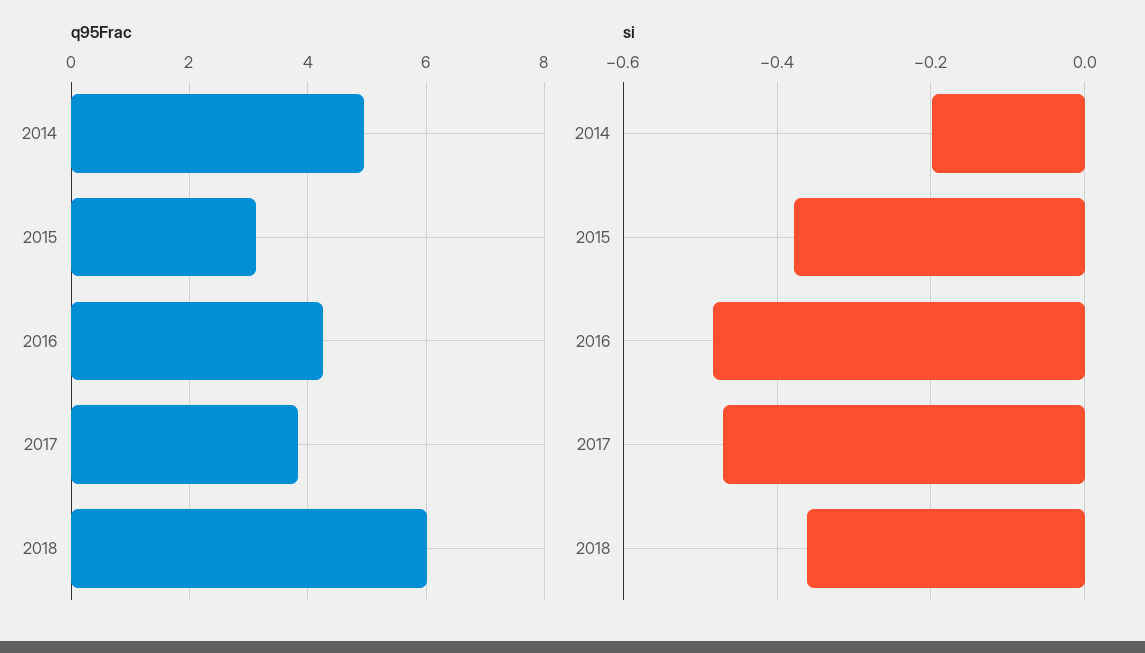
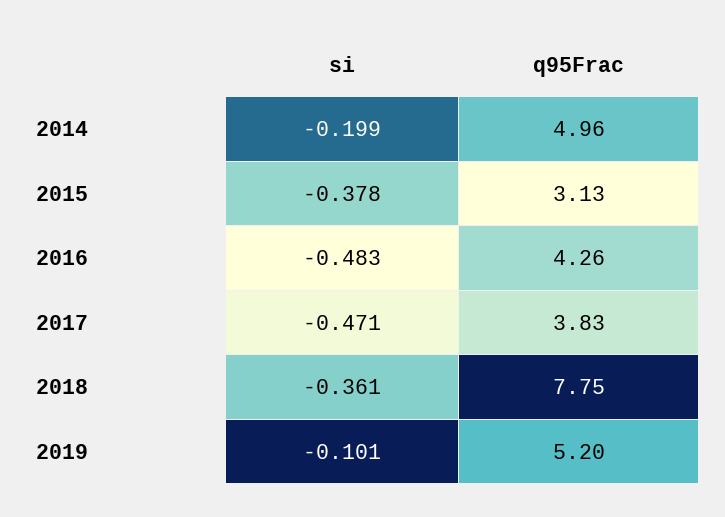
q95Frac, 2018: 6 -> 7.75
si, 2019: none -> -0.101
q95Frac, 2019: none -> 5.2

